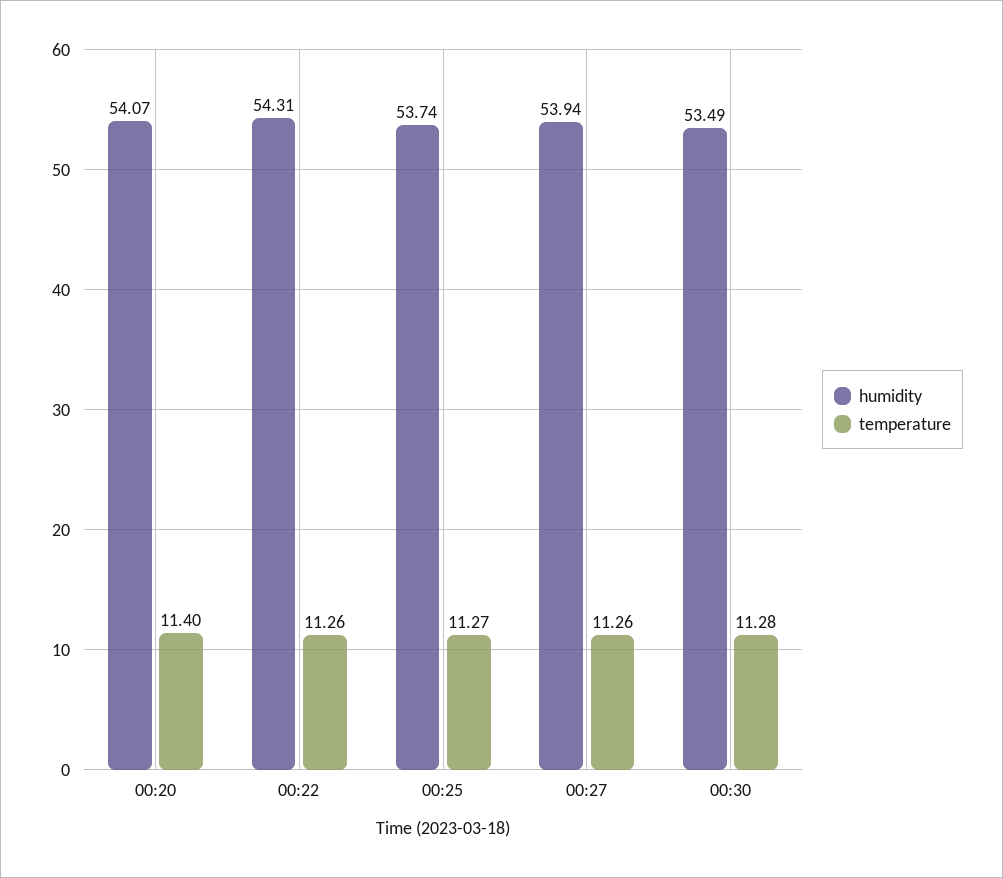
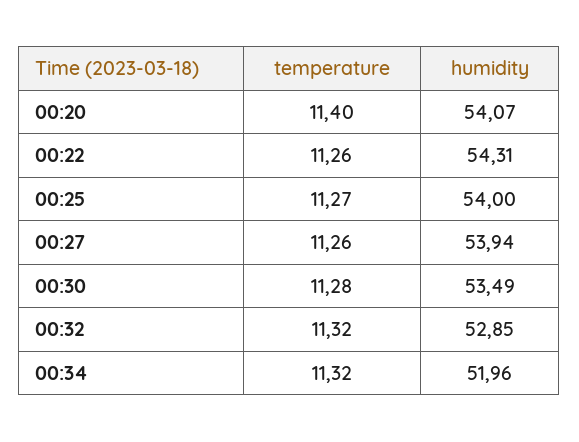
humidity, 00:25: 53.74 -> 54
temperature, 00:32: none -> 11.32
humidity, 00:32: none -> 52.85
temperature, 00:34: none -> 11.32
humidity, 00:34: none -> 51.96

